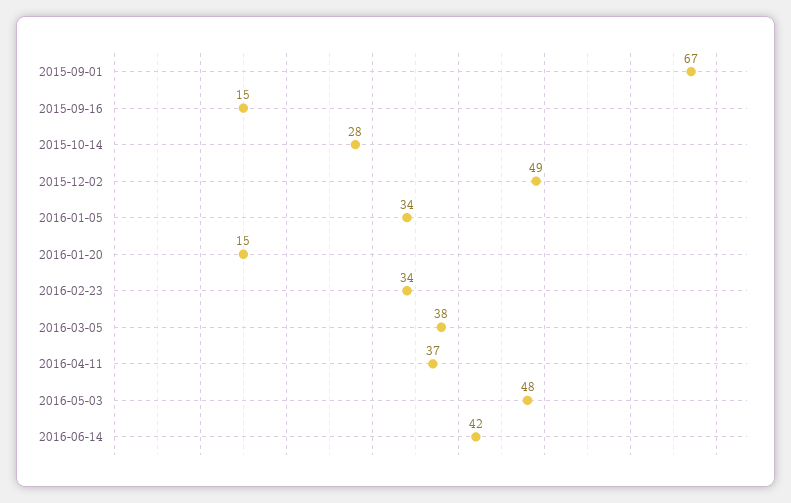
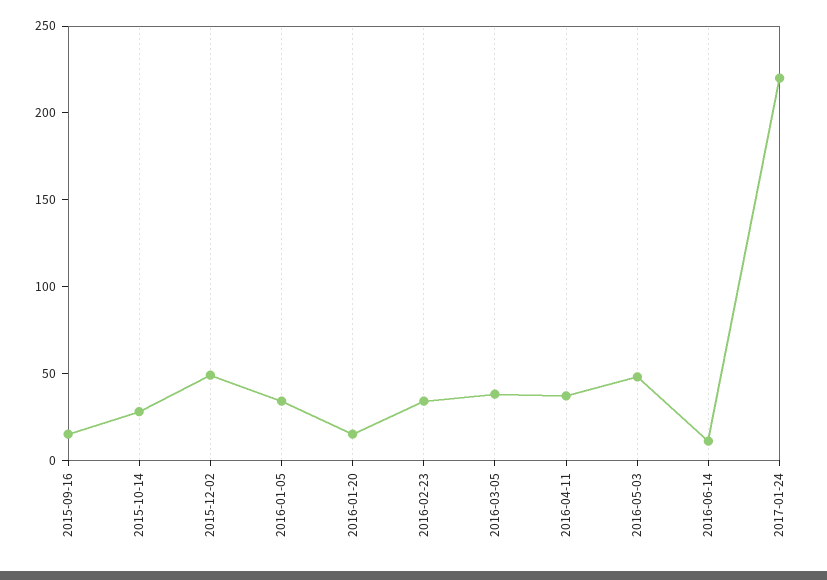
2015-09-01: 67 -> none
2016-06-14: 42 -> 10
2017-01-24: none -> 220

